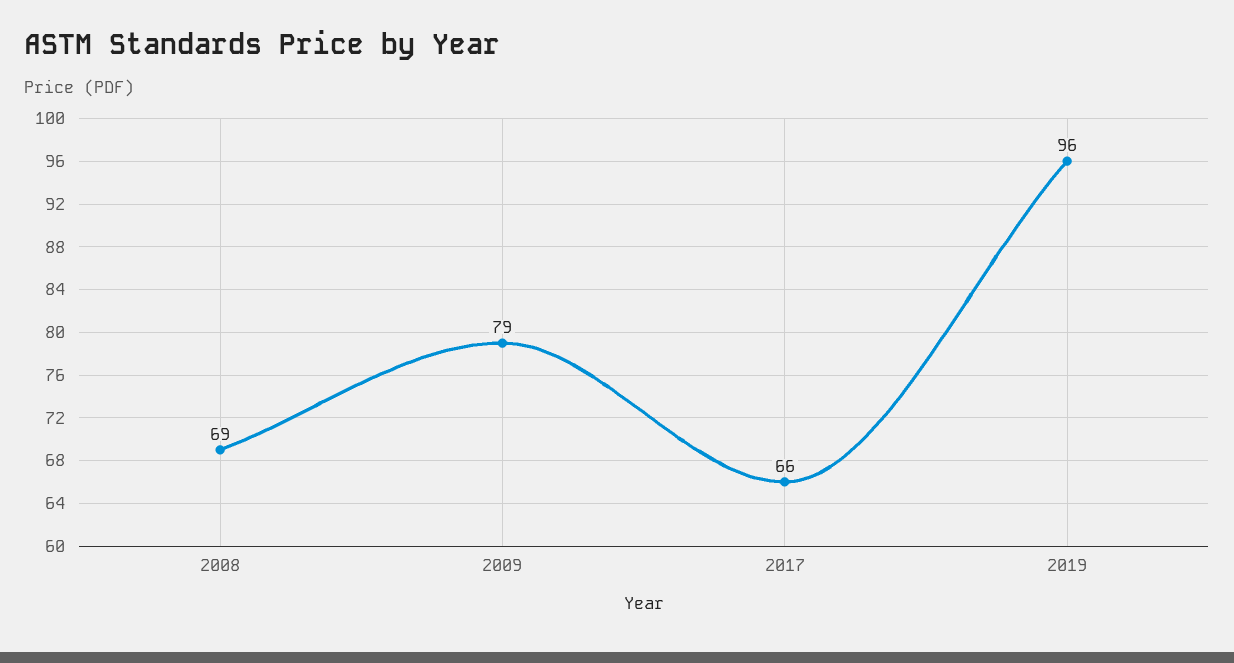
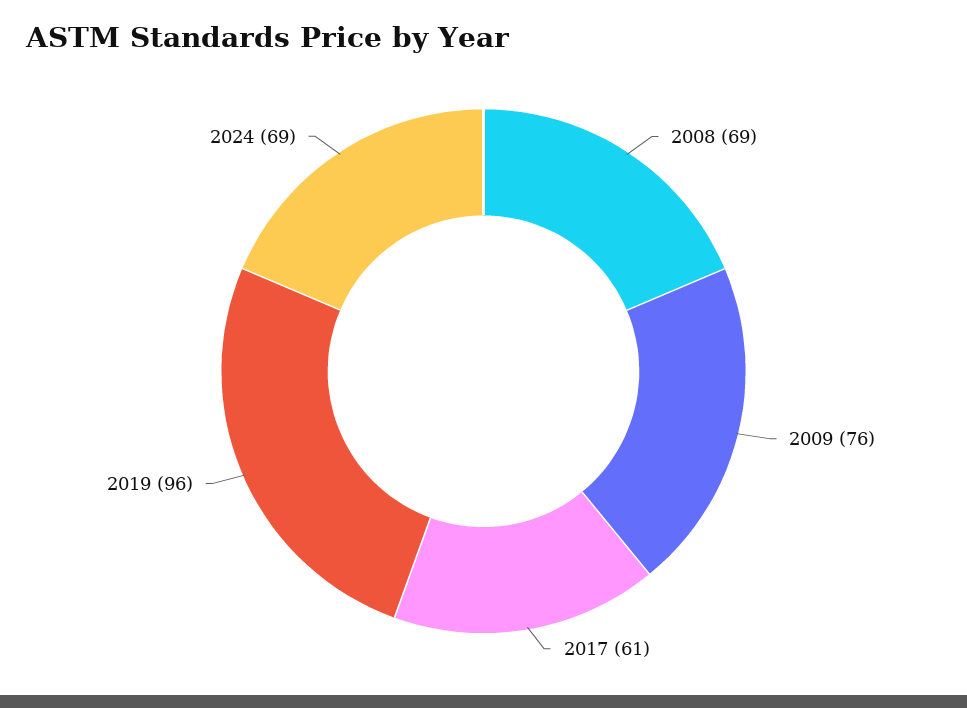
2009: 79 -> 76
2017: 66 -> 61
2024: none -> 69

